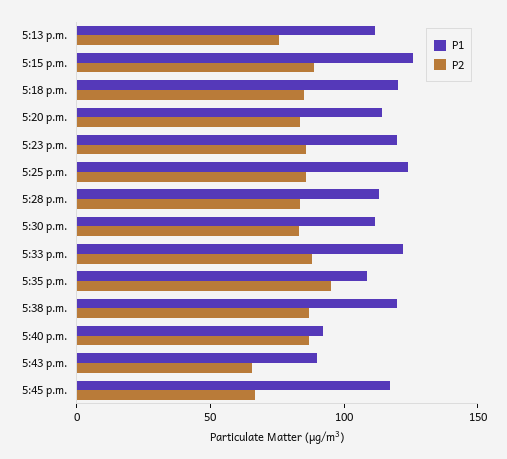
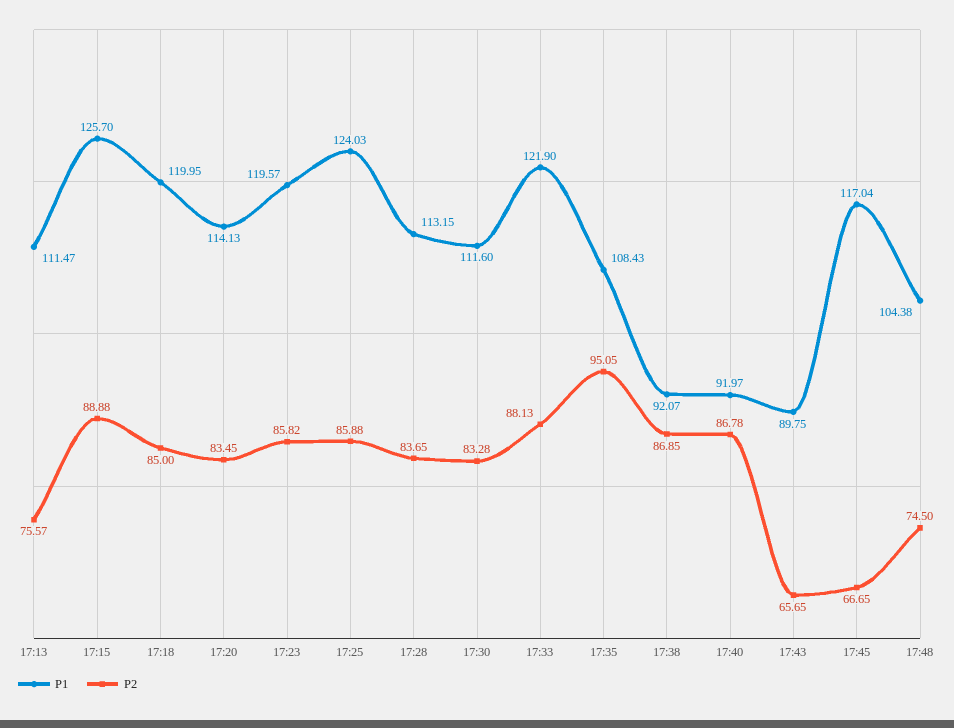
P1, 5:38 p.m.: 120 -> 92.07
P1, 17:48: none -> 104.38
P2, 17:48: none -> 74.5

